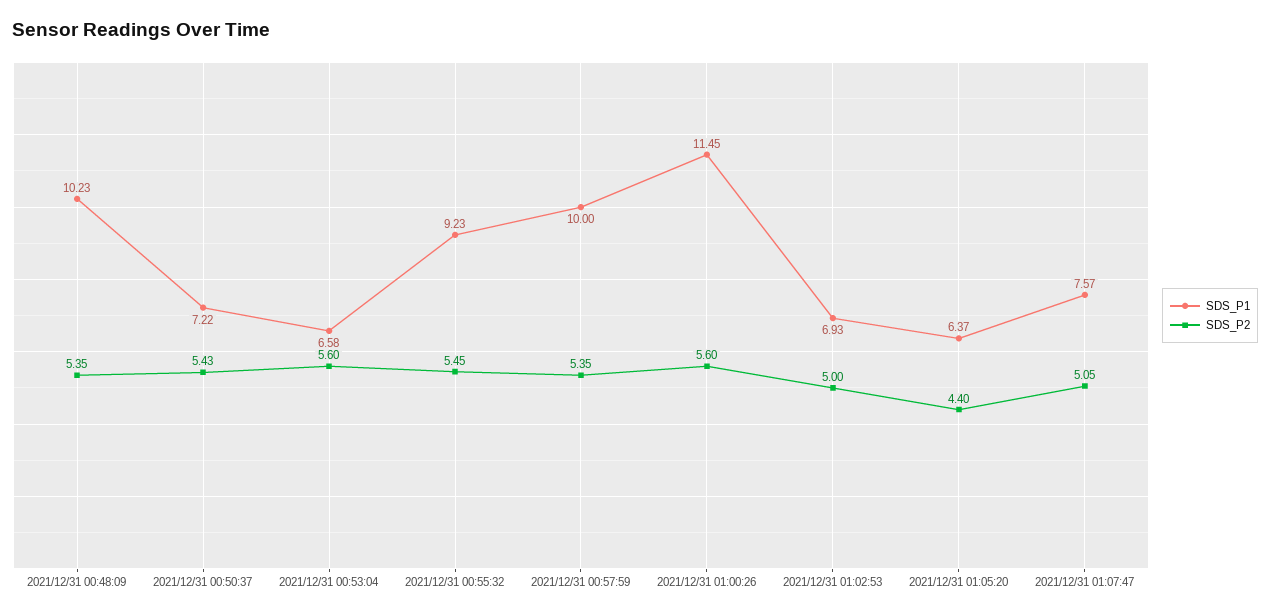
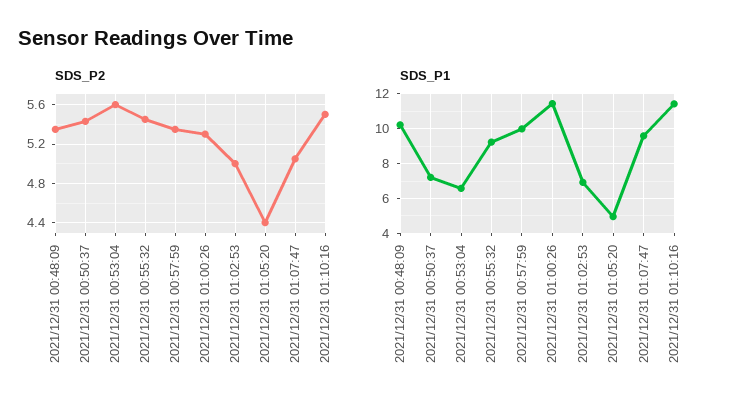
SDS_P2, 2021/12/31 01:00:26: 5.6 -> 5.3
SDS_P1, 2021/12/31 01:05:20: 6.37 -> 5
SDS_P1, 2021/12/31 01:07:47: 7.57 -> 9.5
SDS_P2, 2021/12/31 01:10:16: none -> 5.5
SDS_P1, 2021/12/31 01:10:16: none -> 11.5

